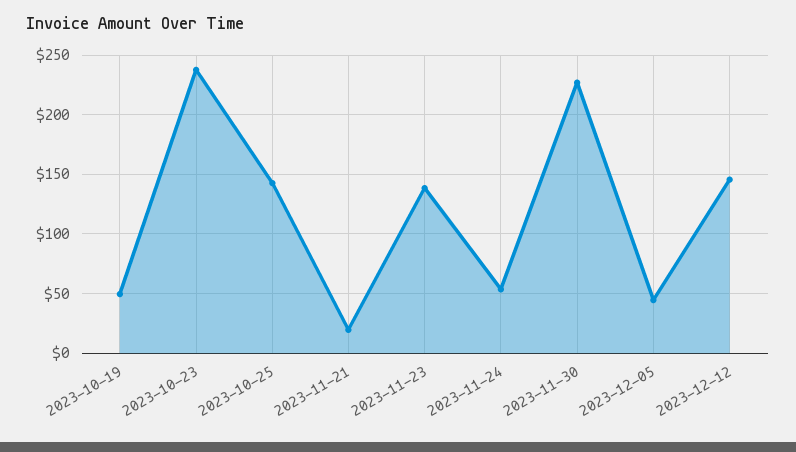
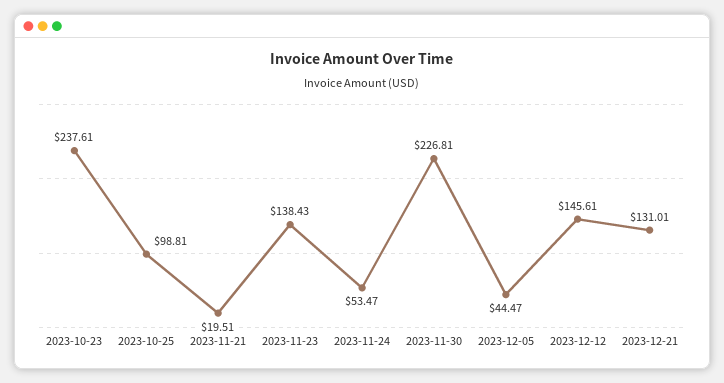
2023-10-19: 50 -> none
2023-10-25: 140 -> 98.81
2023-12-21: none -> 131.01

